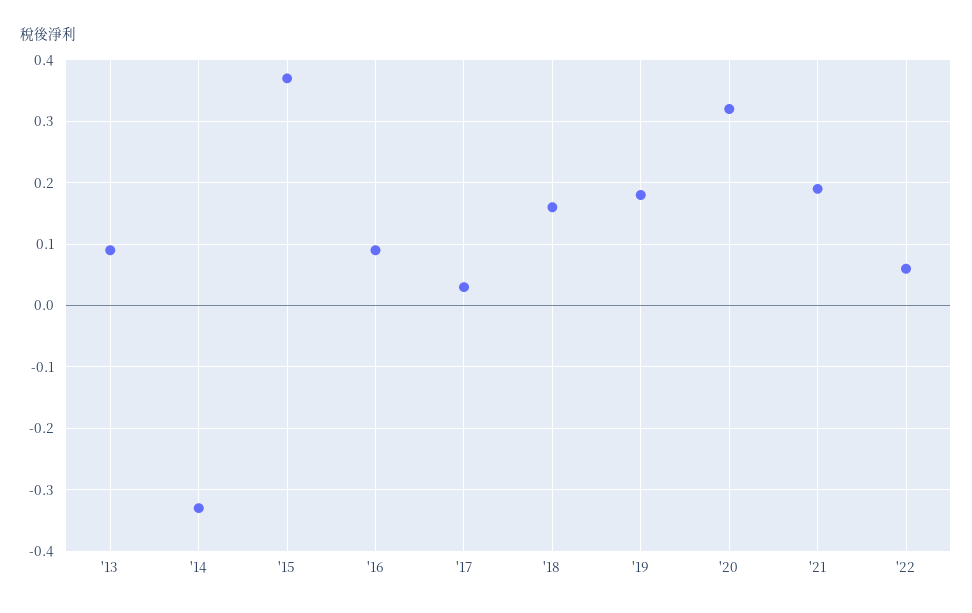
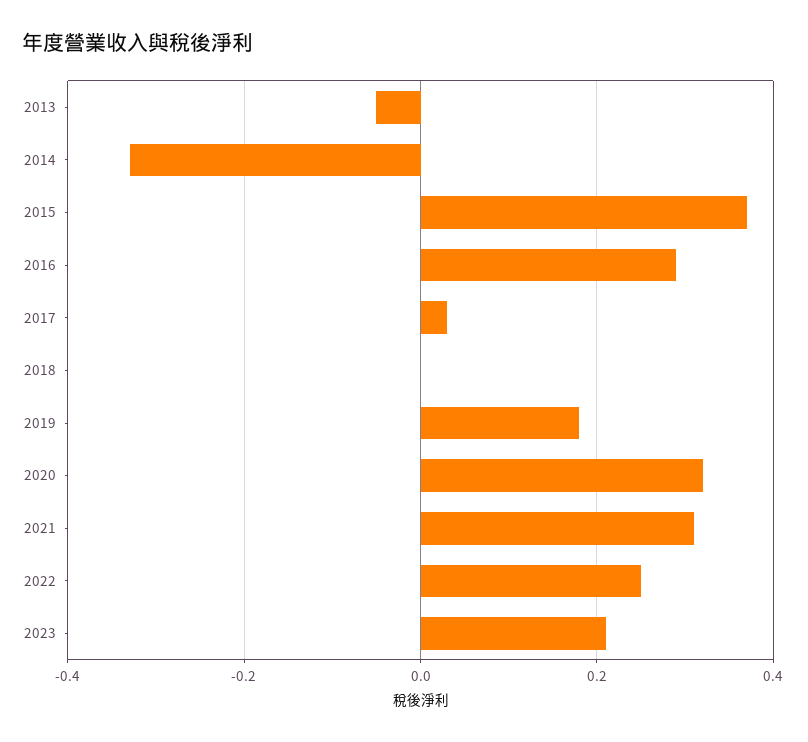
'13: 0.09 -> -0.05
'16: 0.09 -> 0.3
'18: 0.16 -> 0
'21: 0.19 -> 0.3
'22: 0.06 -> 0.25
2023: none -> 0.2

